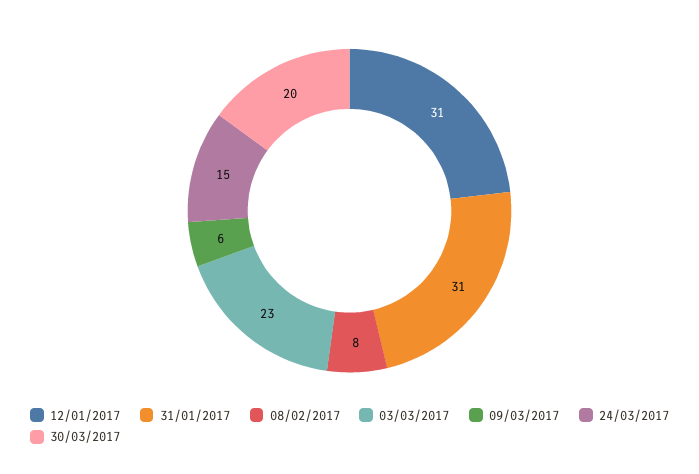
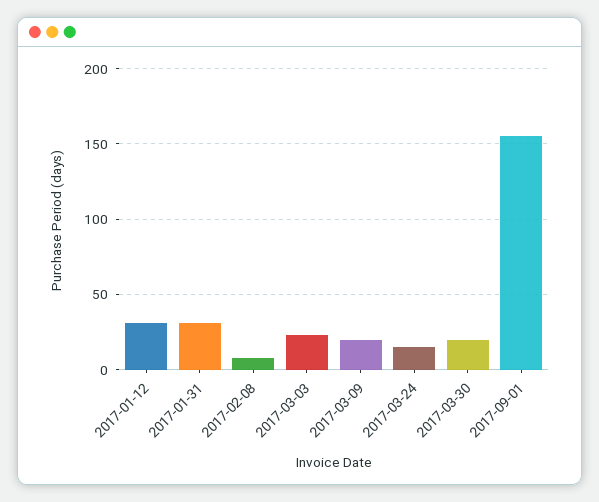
09/03/2017: 6 -> 20
2017-09-01: none -> 155

